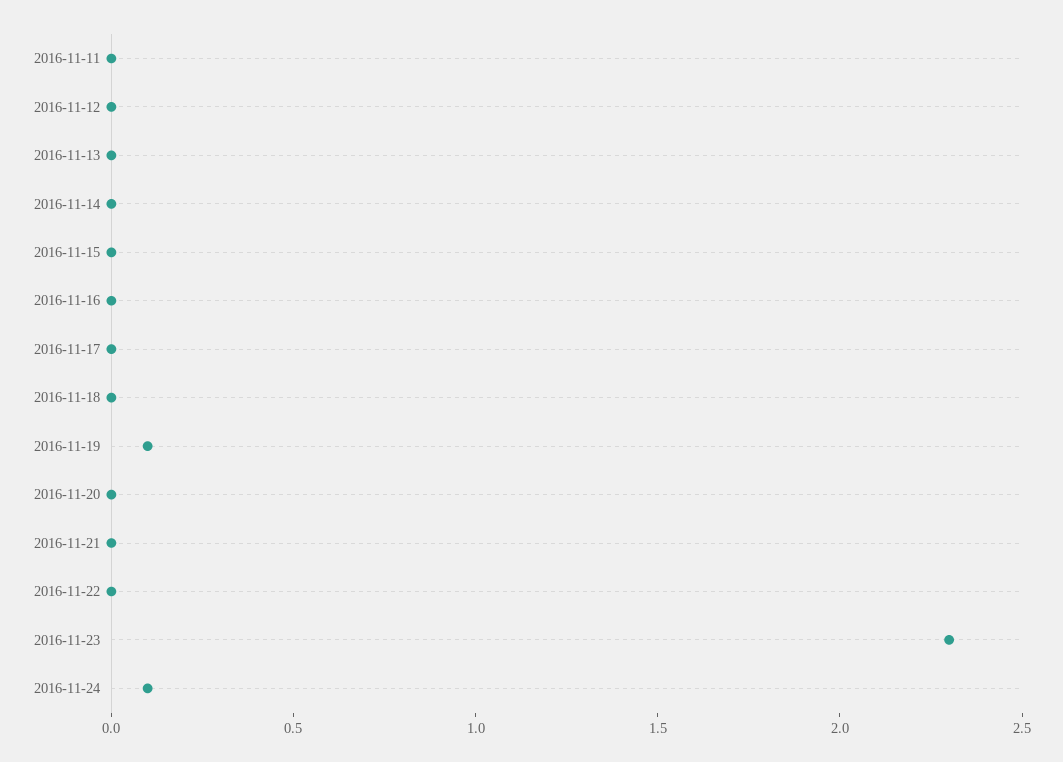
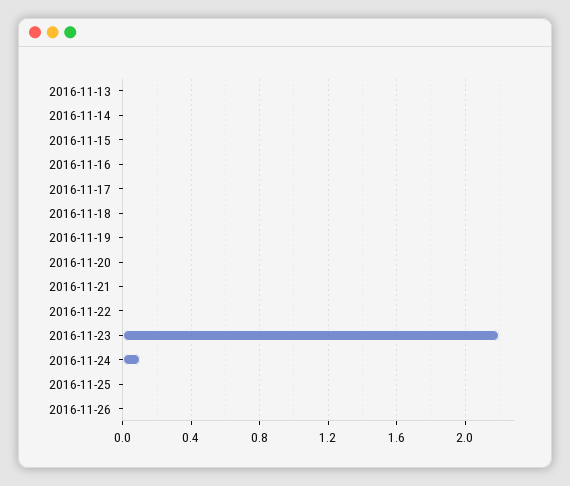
2016-11-11: 0 -> none
2016-11-12: 0 -> none
2016-11-19: 0.1 -> 0
2016-11-23: 2.3 -> 2.2
2016-11-25: none -> 0
2016-11-26: none -> 0

